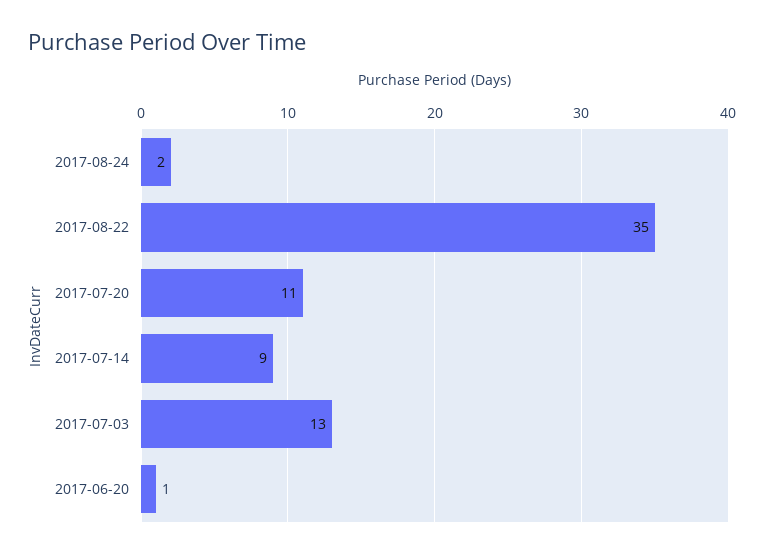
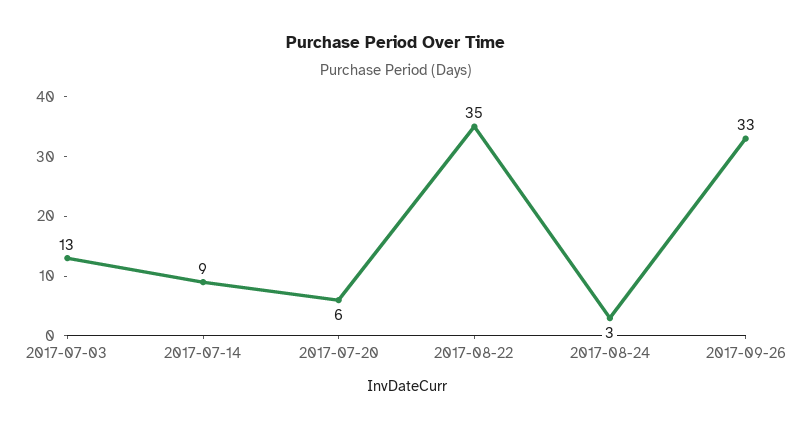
2017-08-24: 2 -> 3
2017-07-20: 11 -> 6
2017-06-20: 1 -> none
2017-09-26: none -> 33

